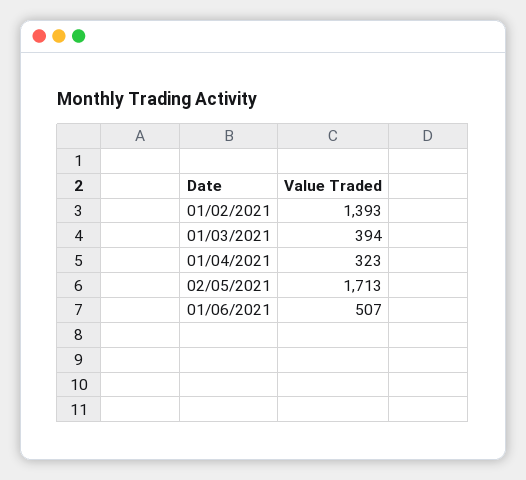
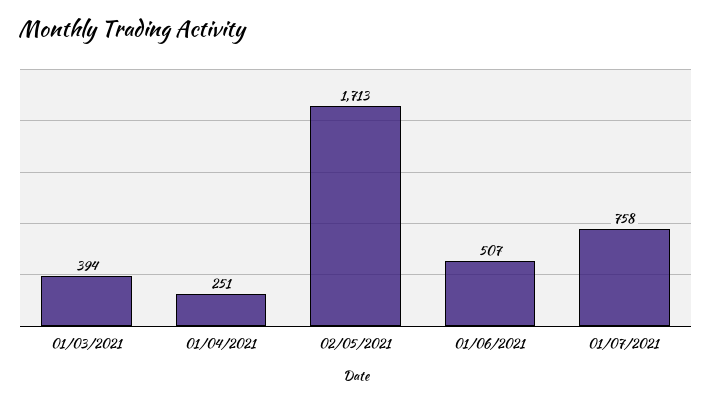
01/02/2021: 1393 -> none
01/04/2021: 323 -> 251
01/07/2021: none -> 758

